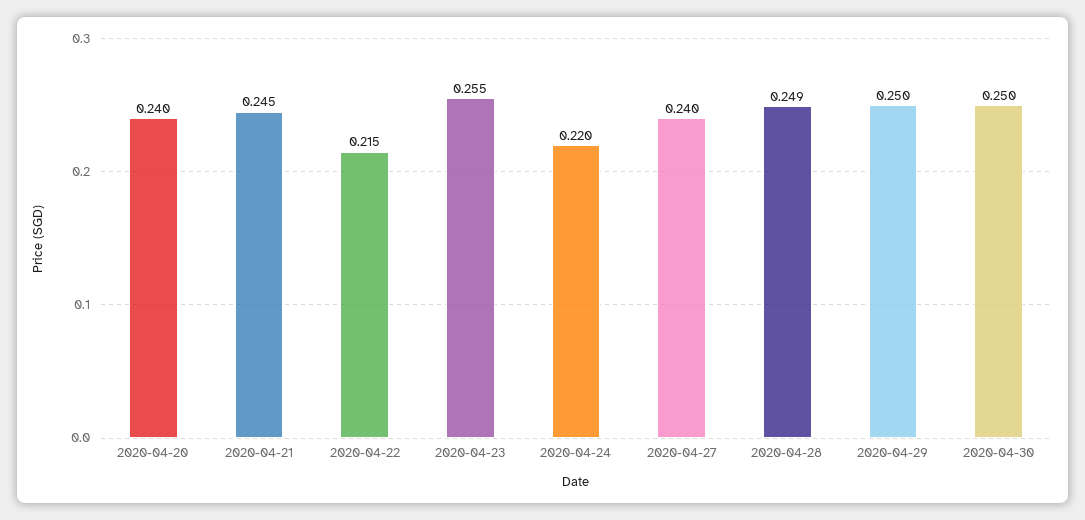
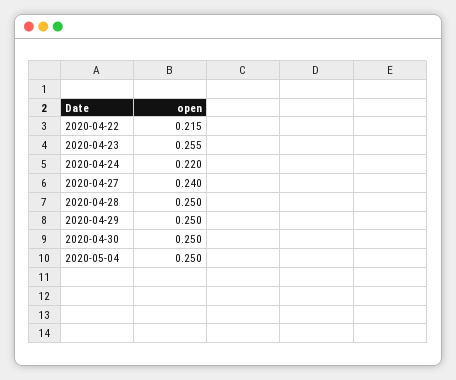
2020-04-20: 0.24 -> none
2020-04-21: 0.245 -> none
2020-04-28: 0.249 -> 0.25
2020-05-04: none -> 0.25

